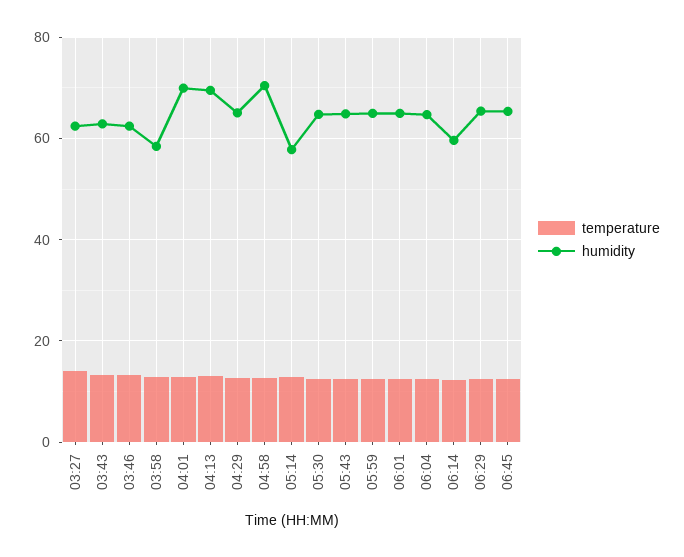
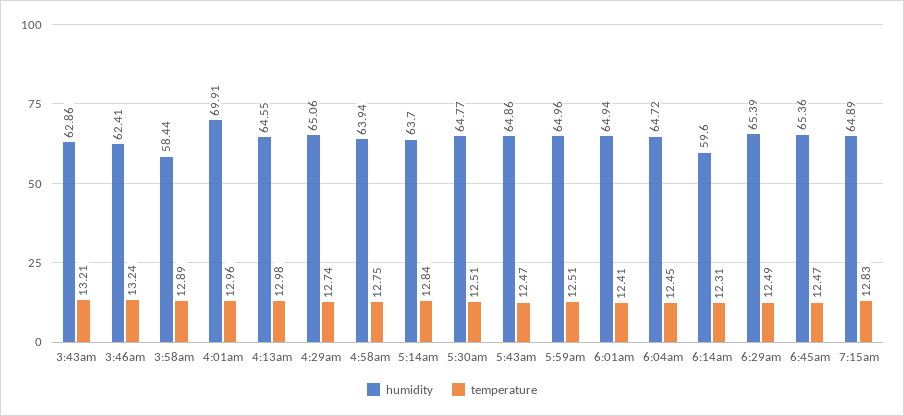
temperature, 03:27: 14 -> none
humidity, 03:27: 62 -> none
humidity, 04:13: 70 -> 64.55
humidity, 04:58: 70 -> 63.94
humidity, 05:14: 58 -> 63.7
humidity, 7:15am: none -> 64.89
temperature, 7:15am: none -> 12.83

